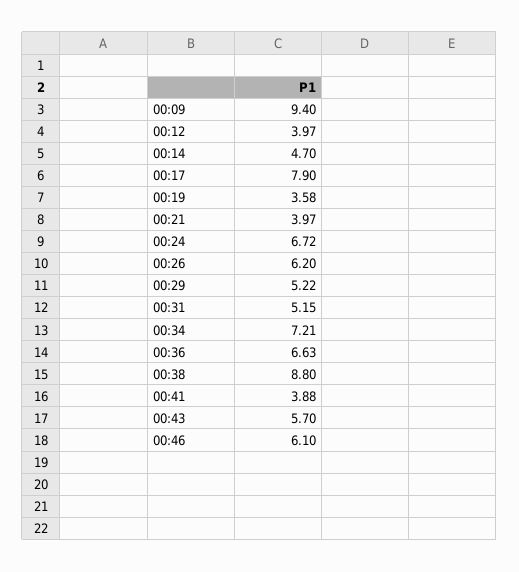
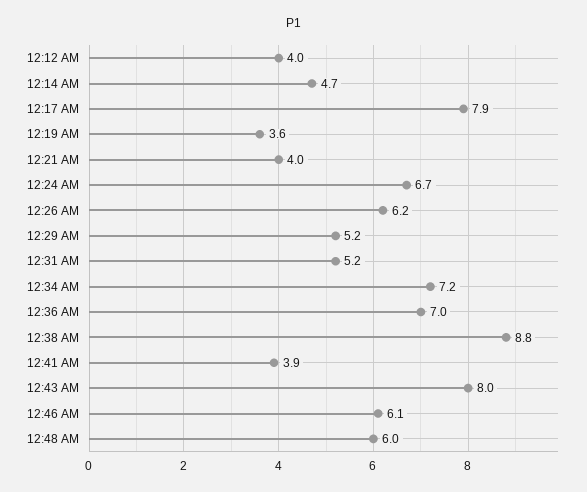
00:09: 9.4 -> none
00:36: 6.63 -> 7
00:43: 5.7 -> 8
12:48 AM: none -> 6

